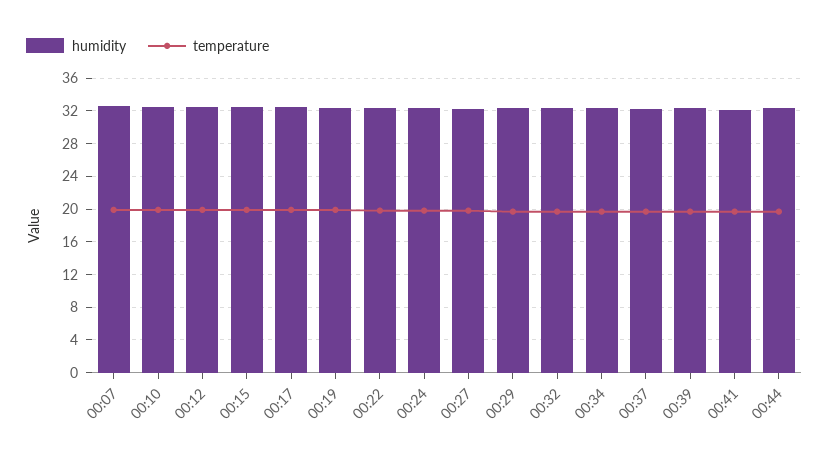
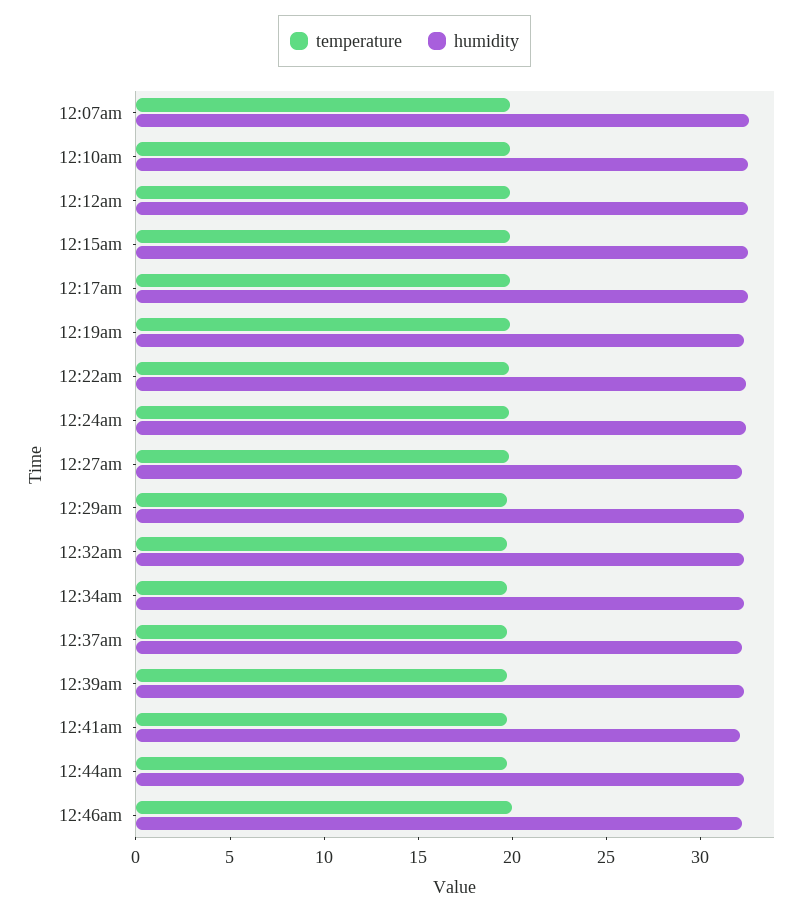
temperature, 12:46am: none -> 20
humidity, 12:46am: none -> 32

